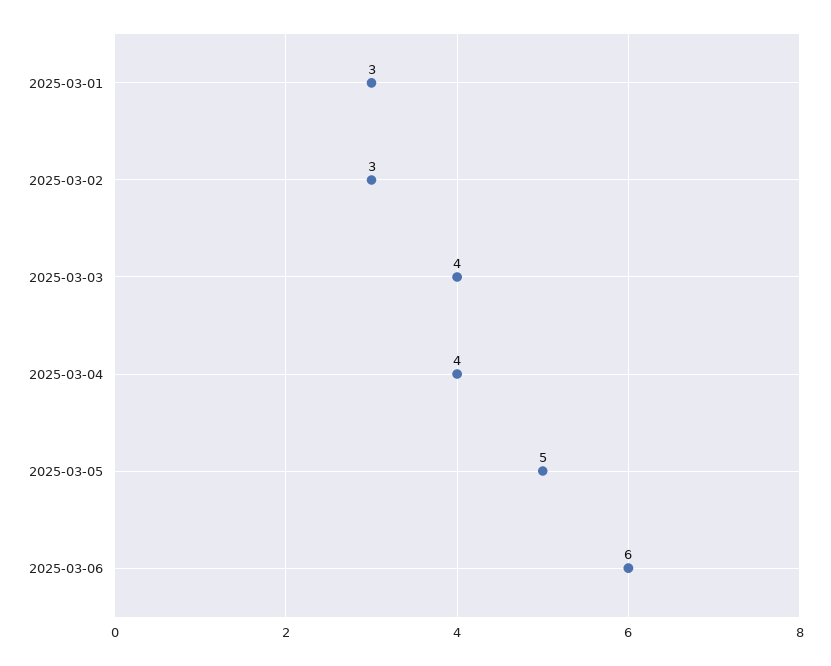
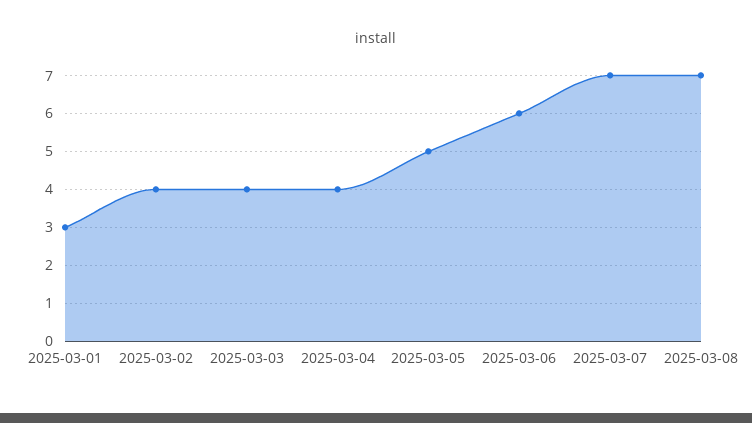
2025-03-02: 3 -> 4
2025-03-07: none -> 7
2025-03-08: none -> 7

